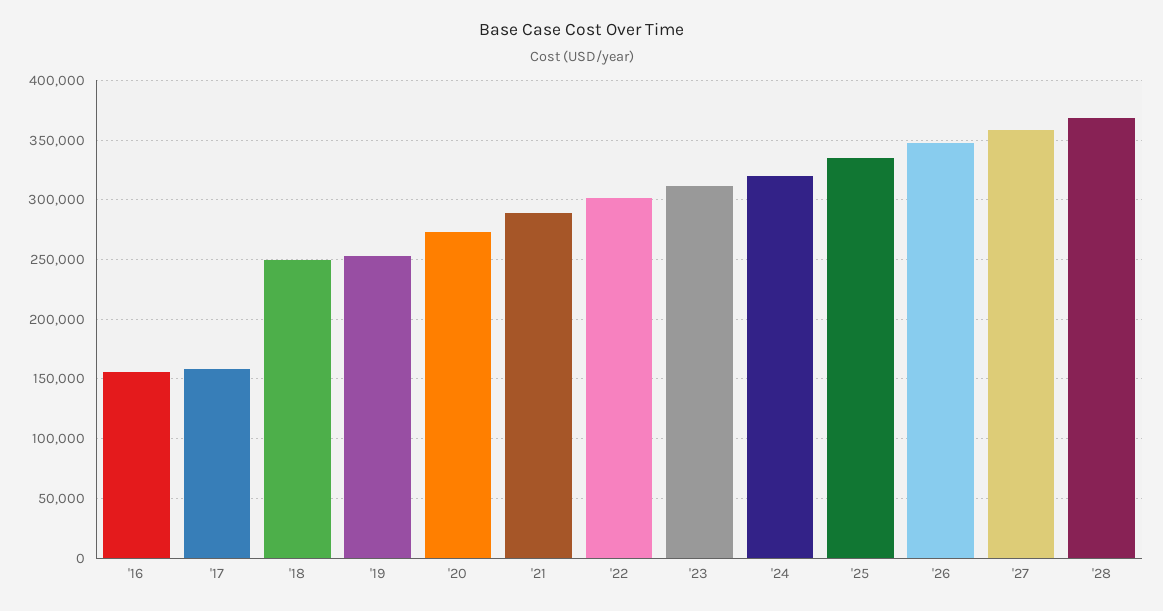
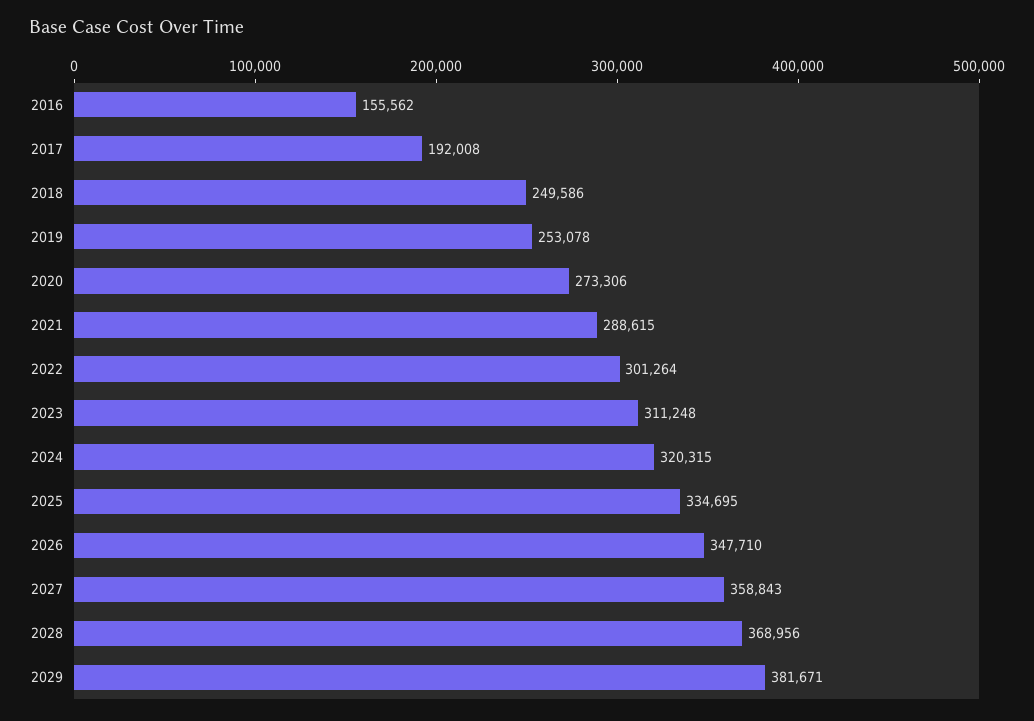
'17: 160000 -> 192008
2029: none -> 381671

